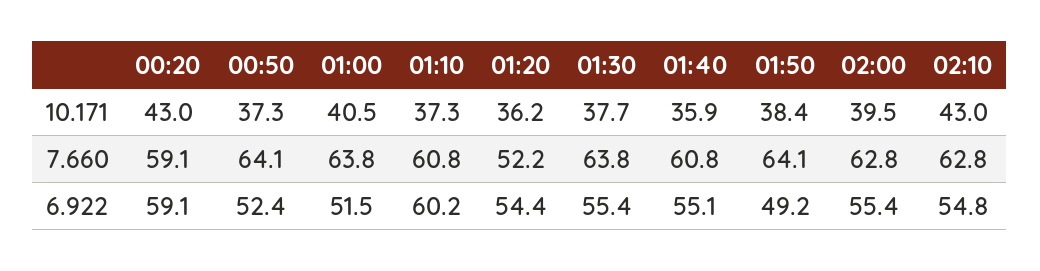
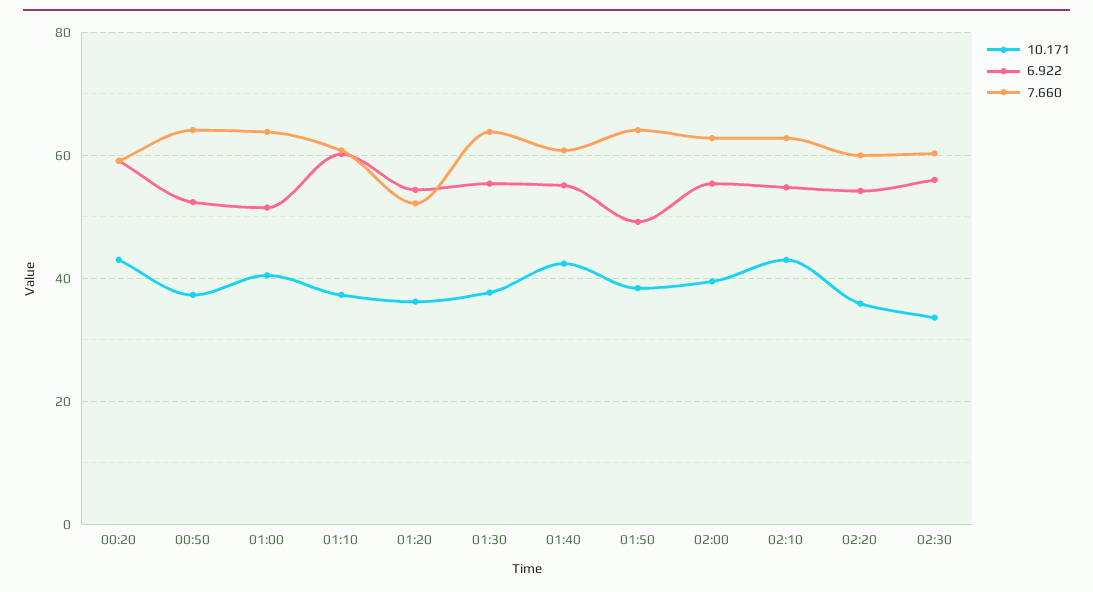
10.171, 01:40: 35.9 -> 42
10.171, 02:20: none -> 36
6.922, 02:20: none -> 54
7.660, 02:20: none -> 60
10.171, 02:30: none -> 34
6.922, 02:30: none -> 56
7.660, 02:30: none -> 60

